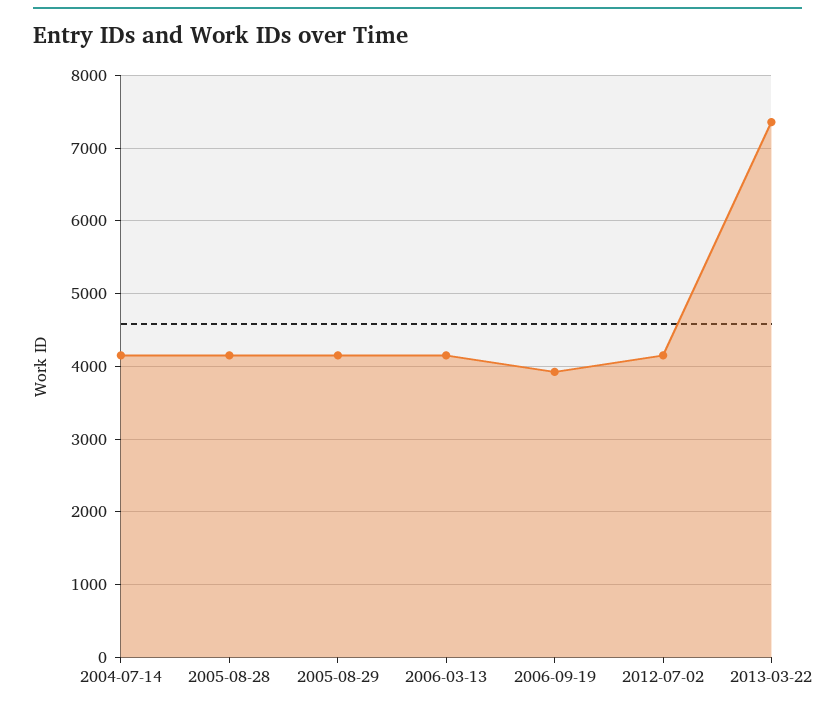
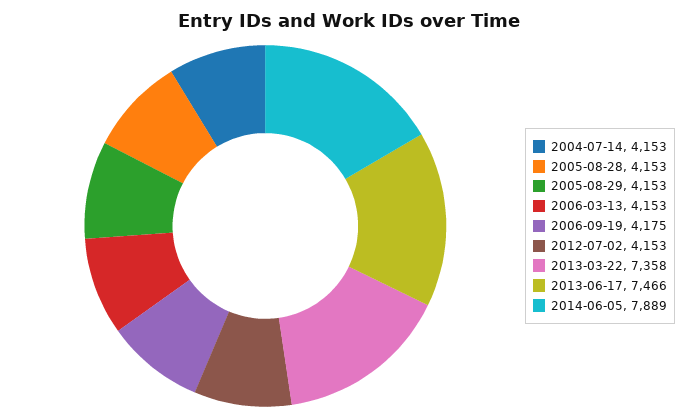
2006-09-19: 3900 -> 4175
2013-06-17: none -> 7466
2014-06-05: none -> 7889

